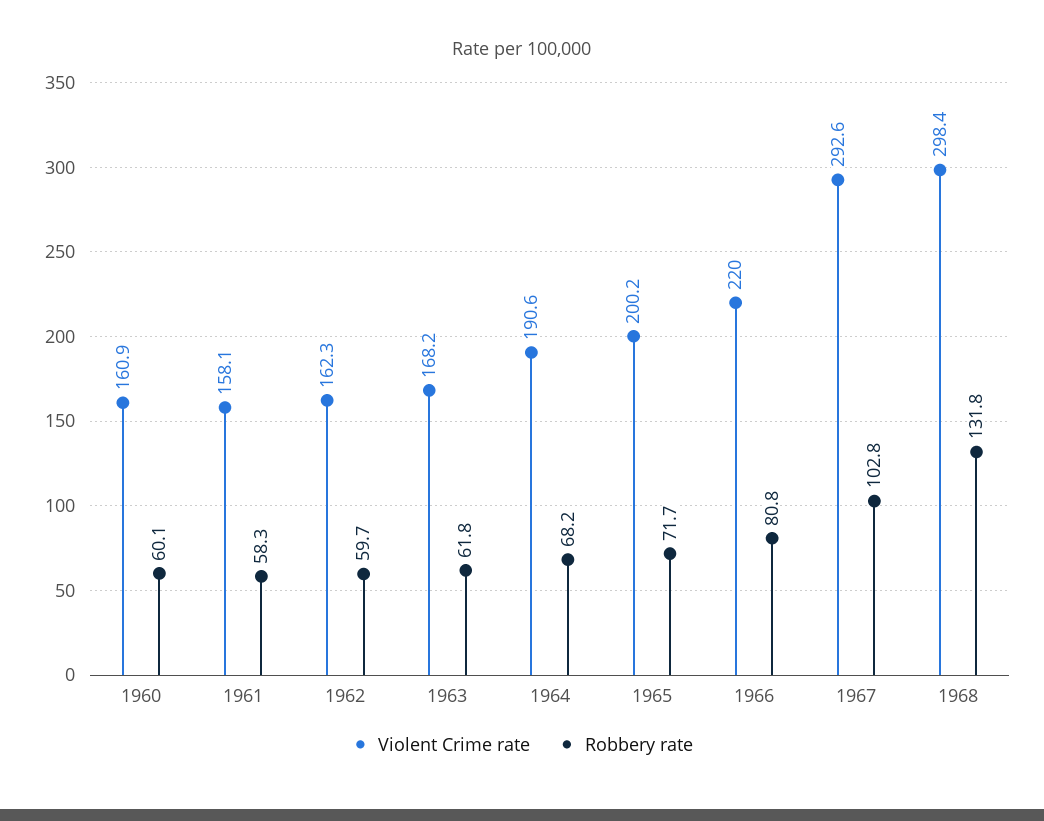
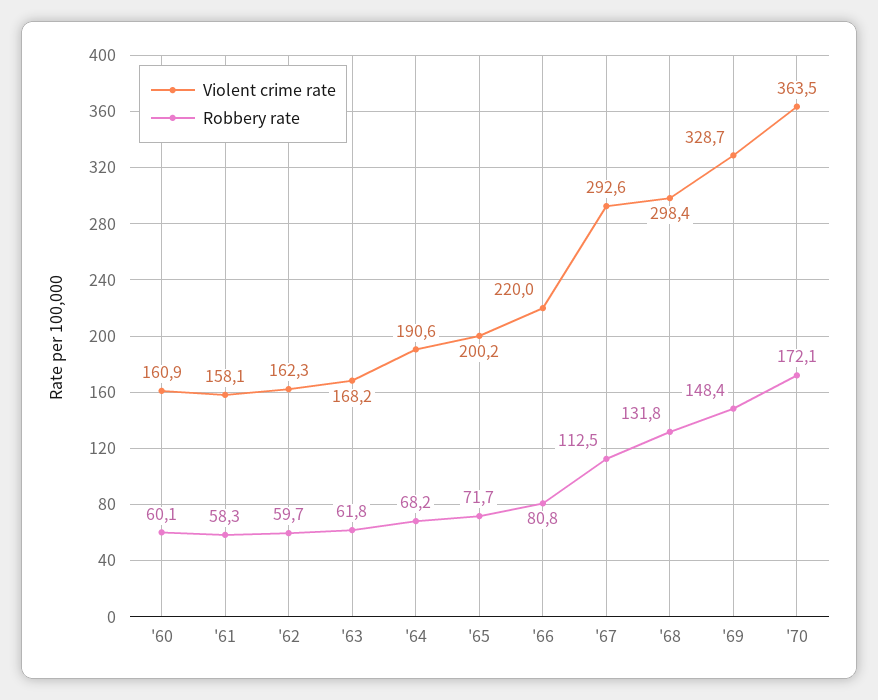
Robbery rate, 1967: 102.8 -> 112.5
Violent Crime rate, '69: none -> 328.7
Robbery rate, '69: none -> 148.4
Violent Crime rate, '70: none -> 363.5
Robbery rate, '70: none -> 172.1

